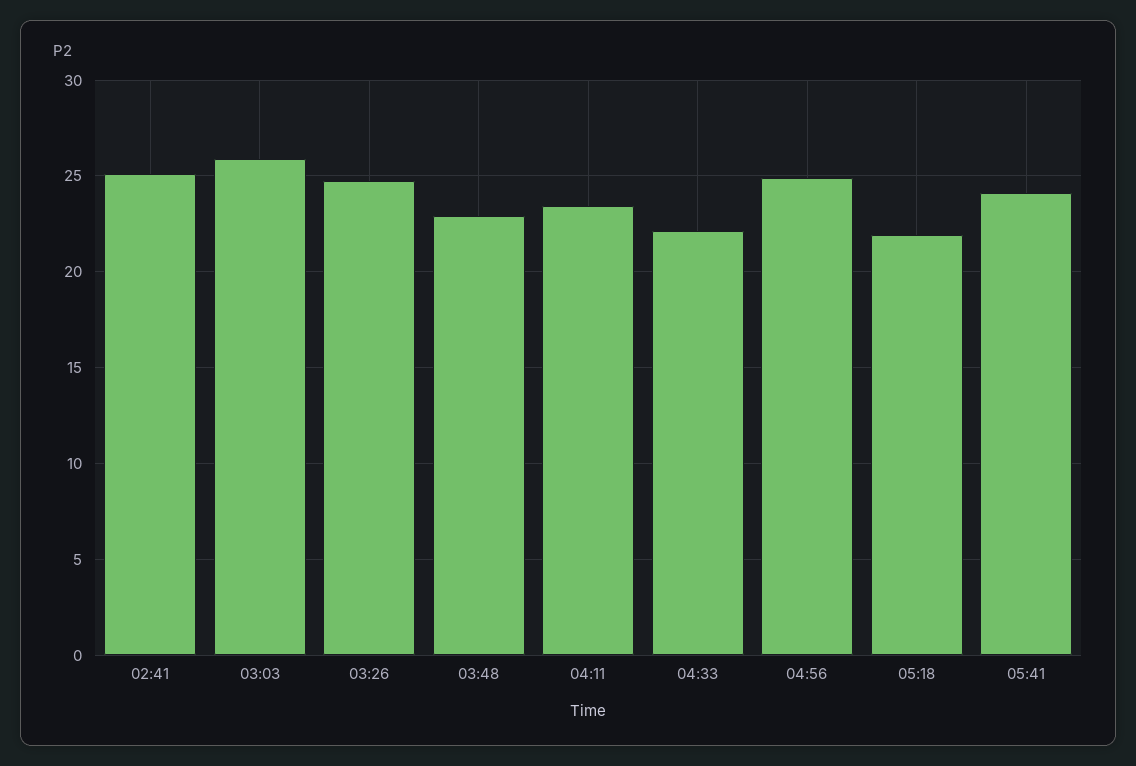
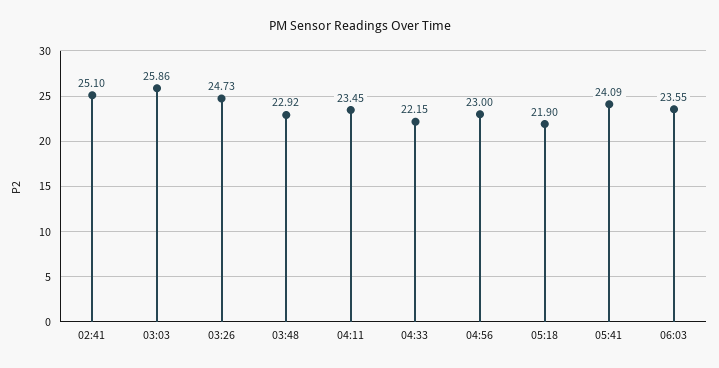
04:56: 25 -> 23
06:03: none -> 23.55

